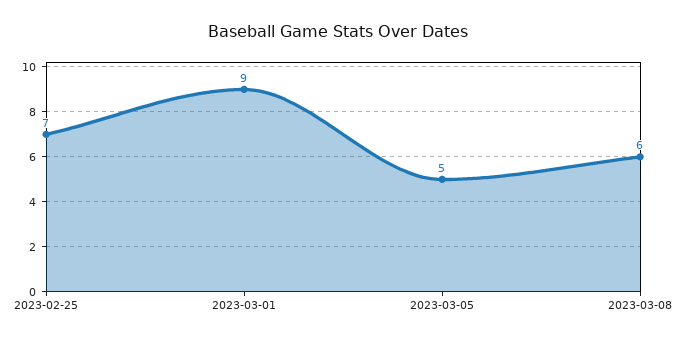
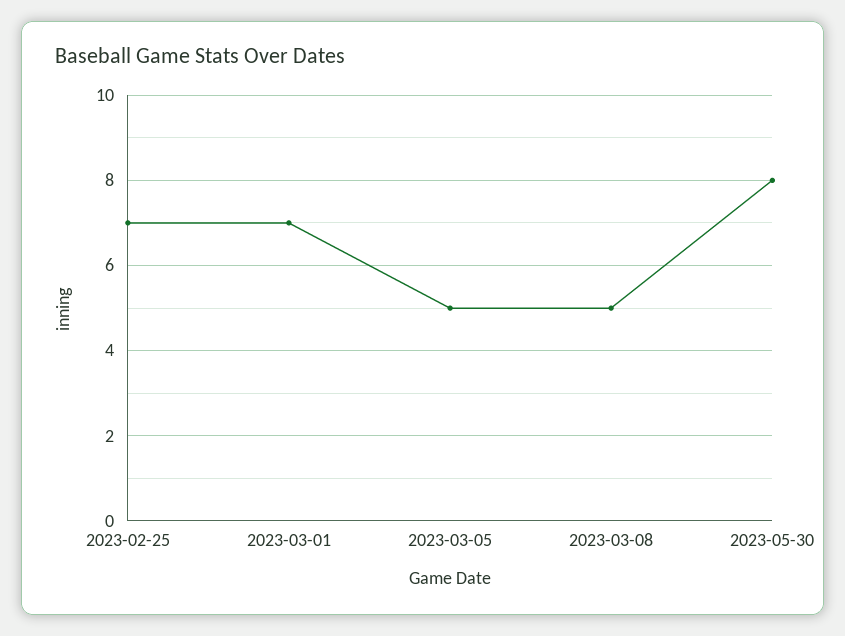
2023-03-01: 9 -> 7
2023-03-08: 6 -> 5
2023-05-30: none -> 8

